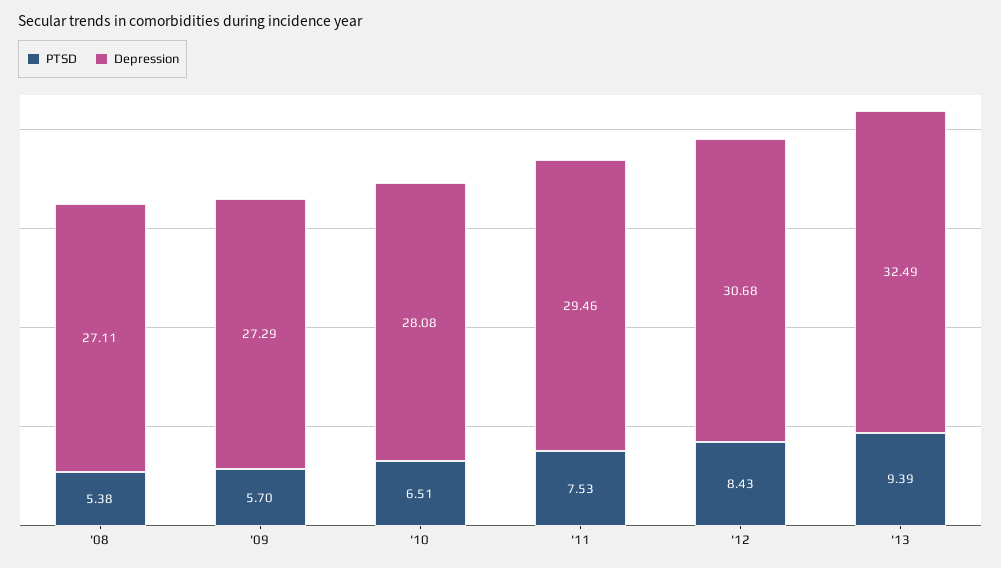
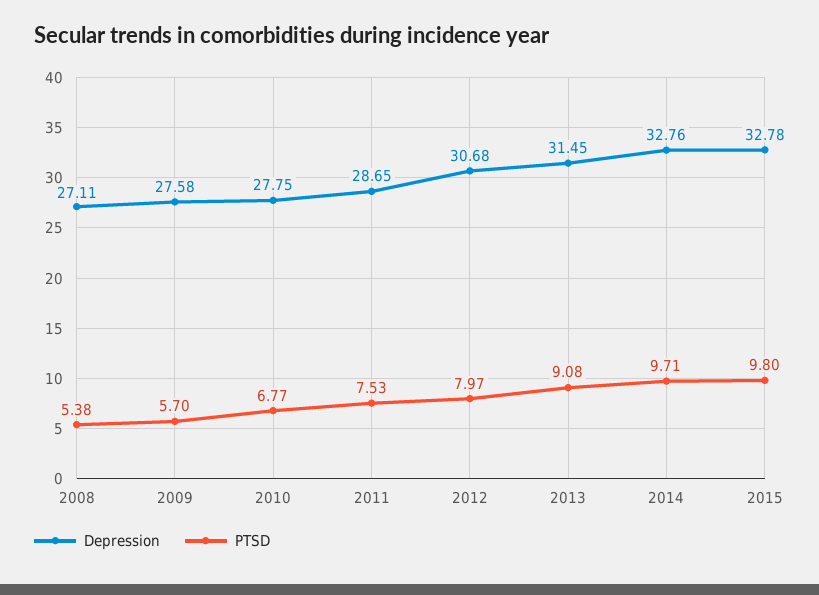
Depression, '09: 27.29 -> 27.58
PTSD, '10: 6.51 -> 6.77
Depression, '10: 28.08 -> 27.75
Depression, '11: 29.46 -> 28.65
PTSD, '12: 8.43 -> 7.97
PTSD, '13: 9.39 -> 9.08
Depression, '13: 32.49 -> 31.45
Depression, 2014: none -> 32.76
PTSD, 2014: none -> 9.71
Depression, 2015: none -> 32.78
PTSD, 2015: none -> 9.8

